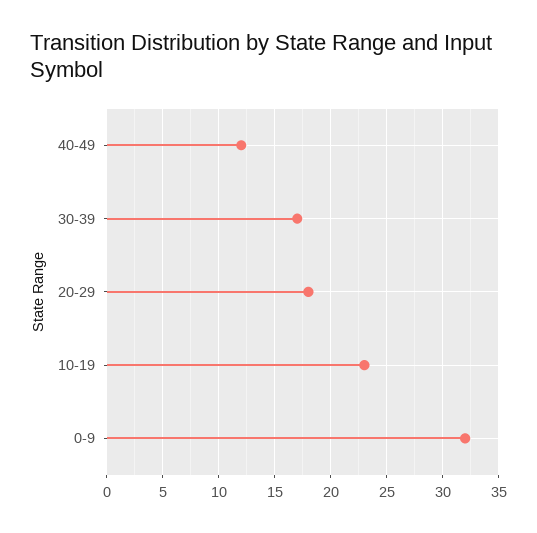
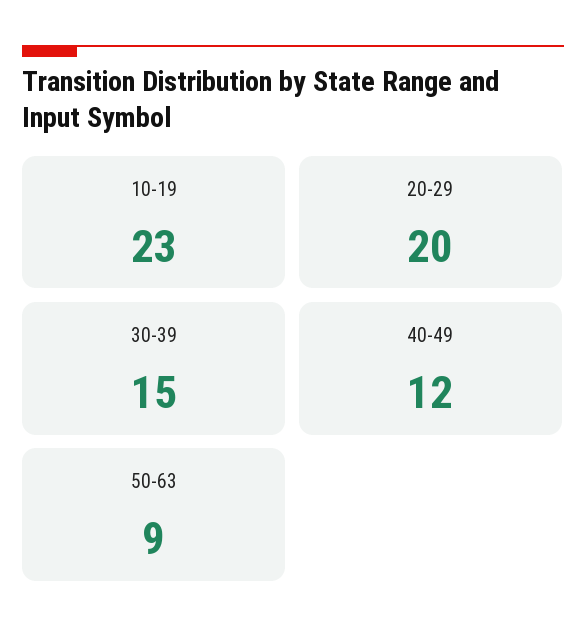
30-39: 17 -> 15
20-29: 18 -> 20
0-9: 32 -> none
50-63: none -> 9

